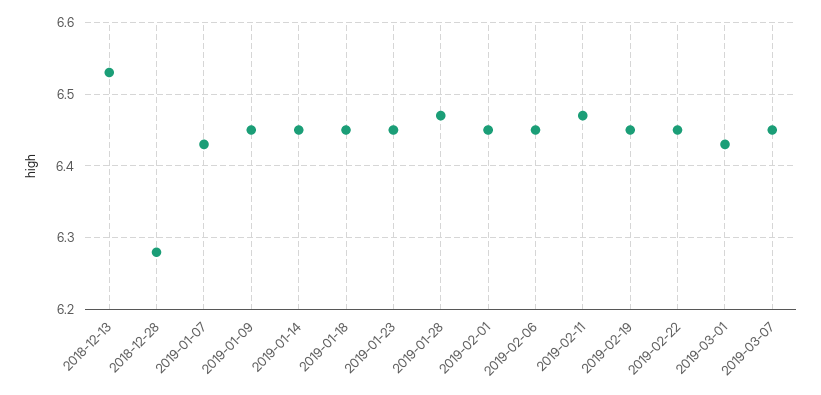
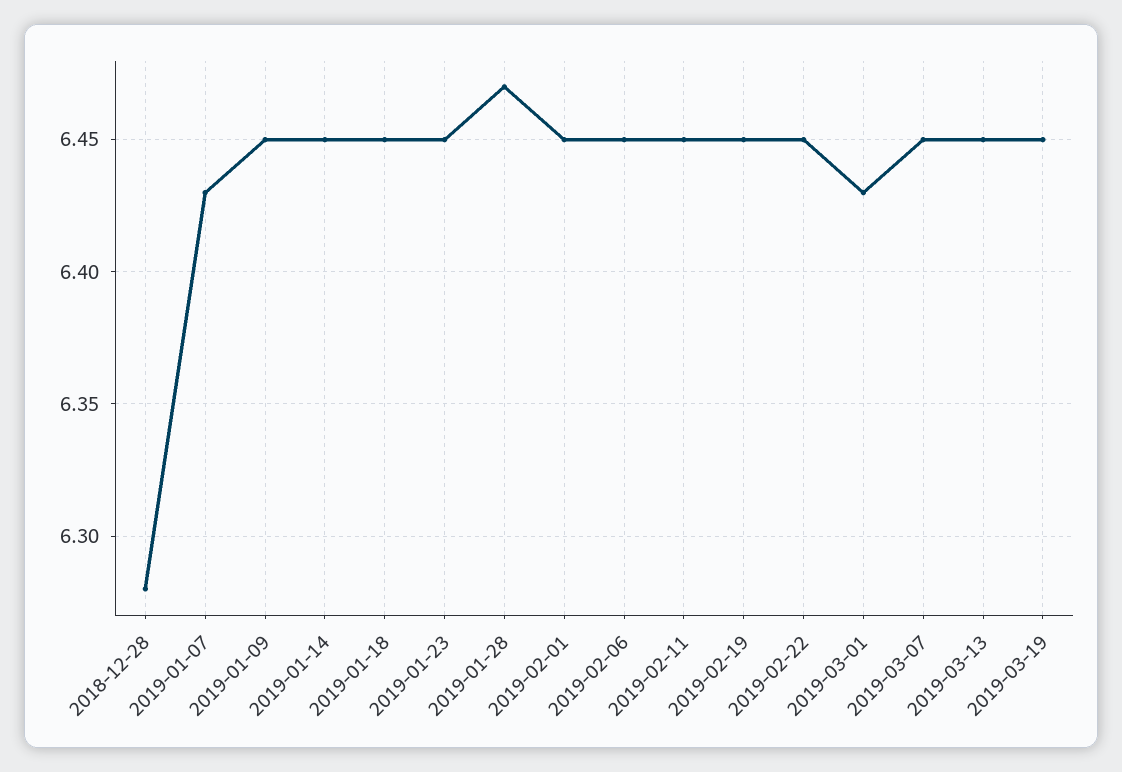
2018-12-13: 6.53 -> none
2019-02-11: 6.47 -> 6.45
2019-03-13: none -> 6.45
2019-03-19: none -> 6.45

